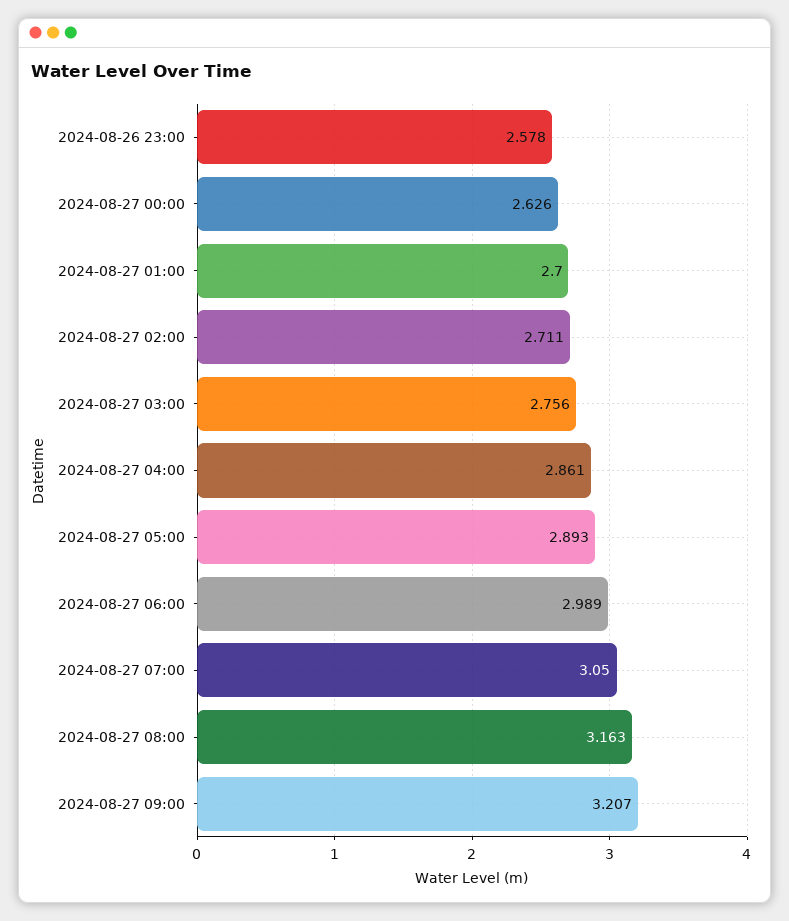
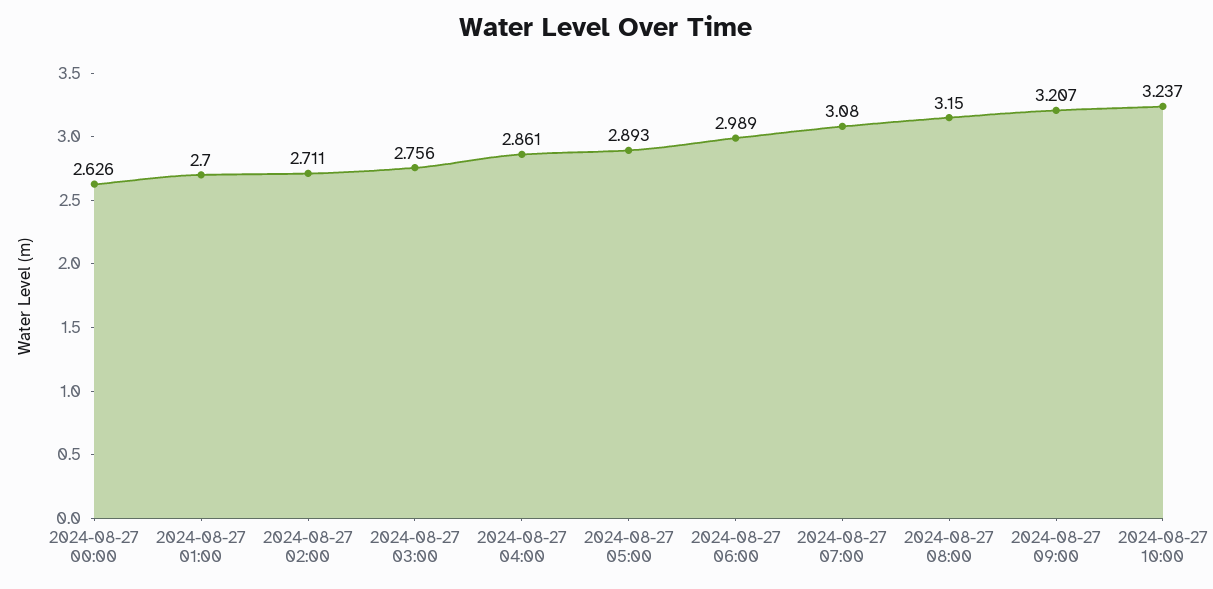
2024-08-26 23:00: 2.578 -> none
2024-08-27 07:00: 3.05 -> 3.08
2024-08-27 08:00: 3.163 -> 3.15
2024-08-27 10:00: none -> 3.237

